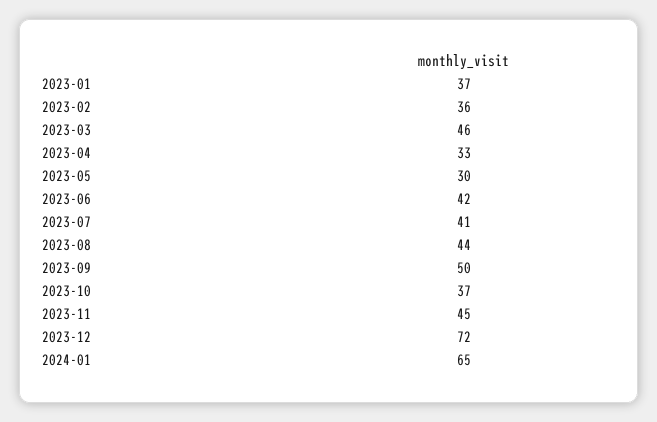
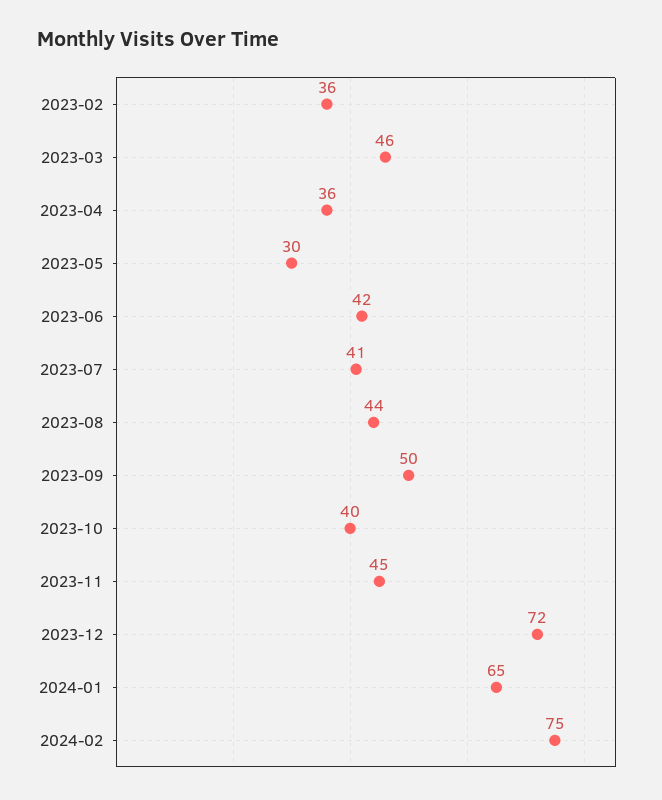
2023-01: 37 -> none
2023-04: 33 -> 36
2023-10: 37 -> 40
2024-02: none -> 75

